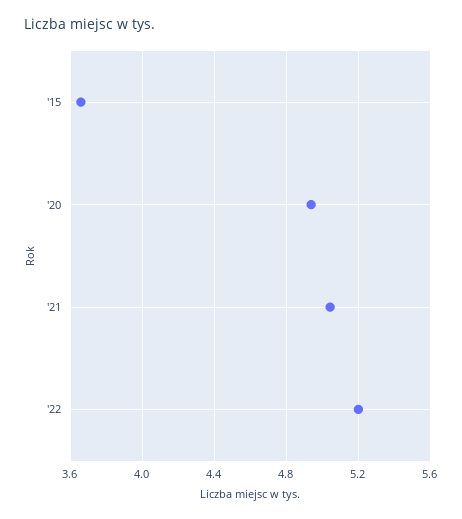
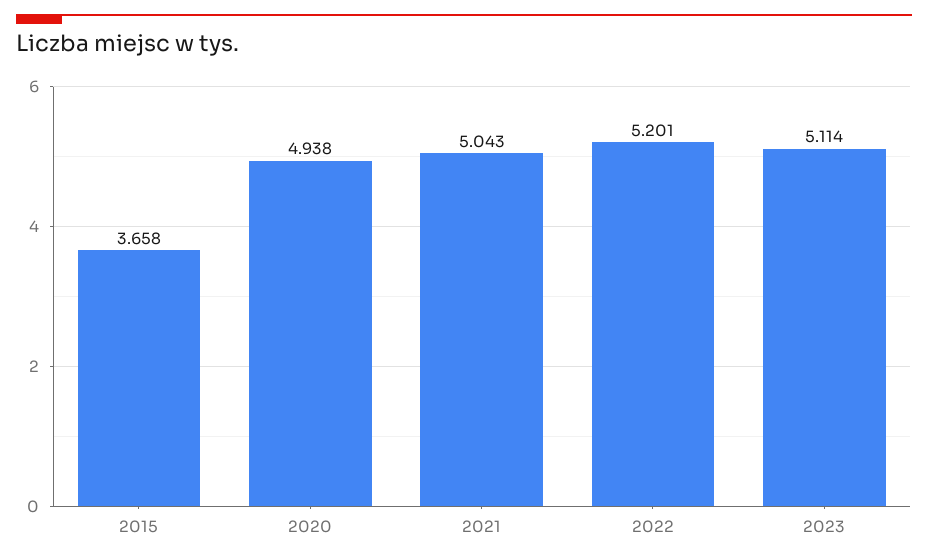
2023: none -> 5.114

